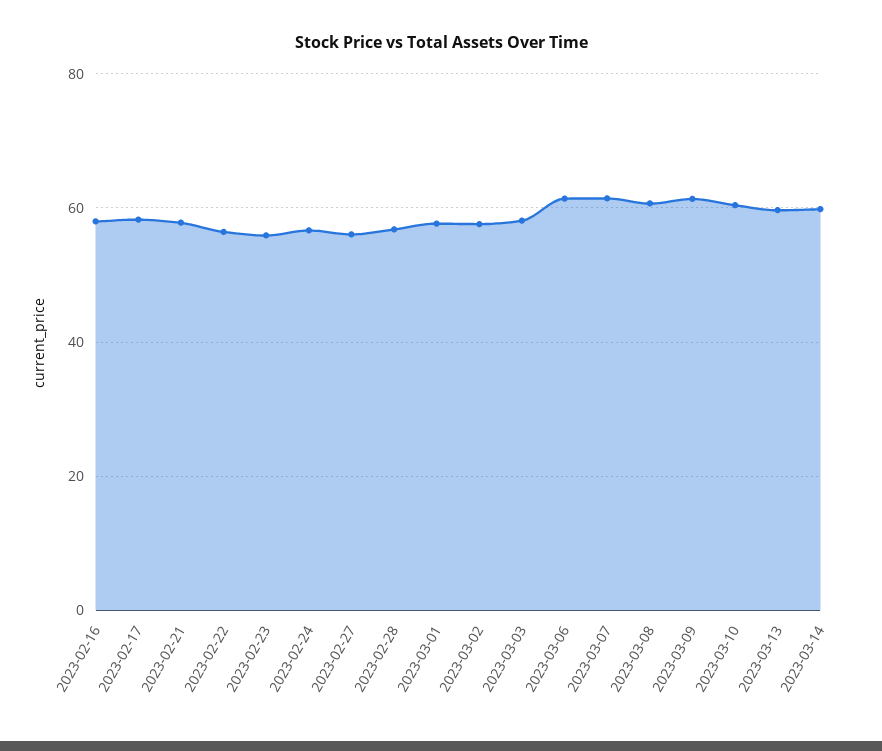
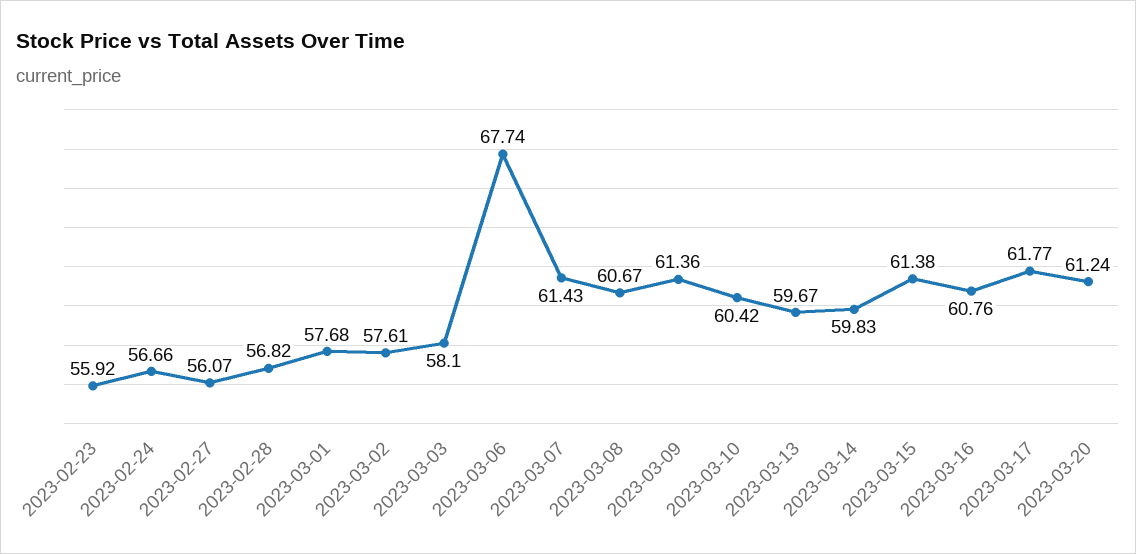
2023-02-16: 58 -> none
2023-02-17: 58 -> none
2023-02-21: 58 -> none
2023-02-22: 56 -> none
2023-03-06: 62 -> 67.74
2023-03-15: none -> 61.38
2023-03-16: none -> 60.76
2023-03-17: none -> 61.77
2023-03-20: none -> 61.24

